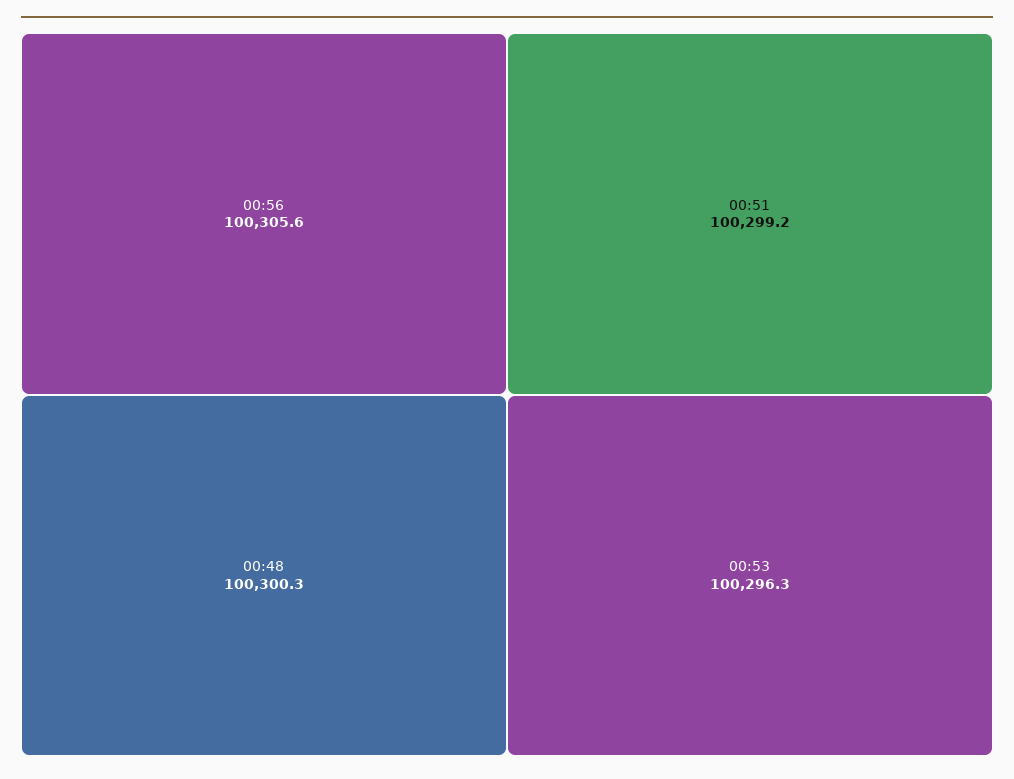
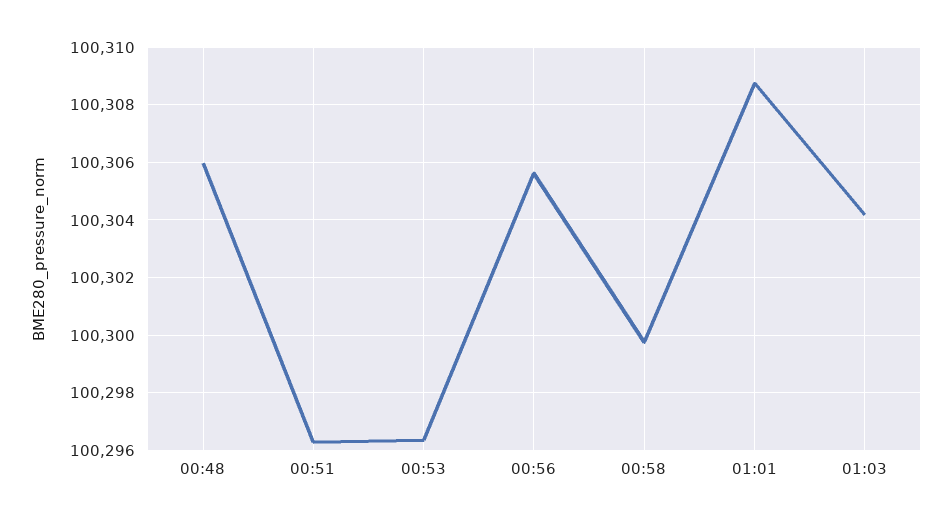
00:48: 100300.3 -> 100306
00:51: 100299.2 -> 100296.25
00:58: none -> 100299.75
01:01: none -> 100308.75
01:03: none -> 100304.25

